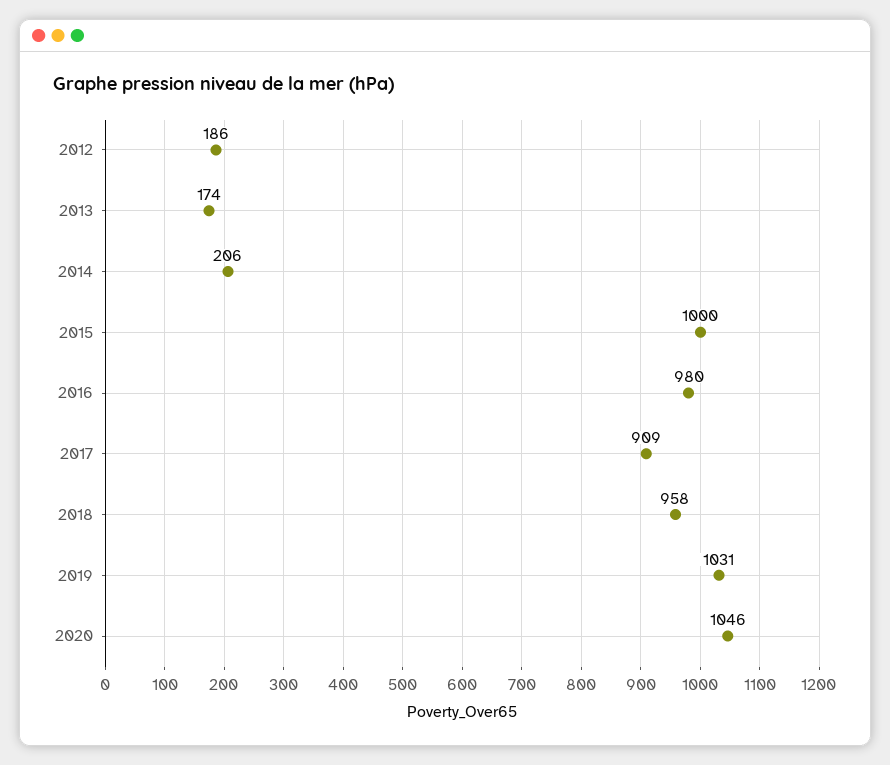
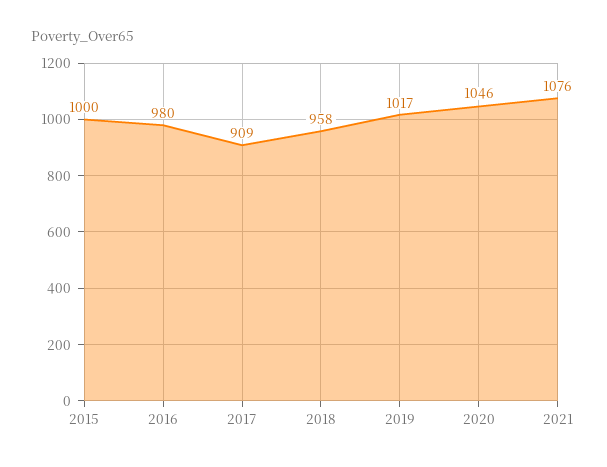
2012: 186 -> none
2013: 174 -> none
2014: 206 -> none
2019: 1031 -> 1017
2021: none -> 1076

